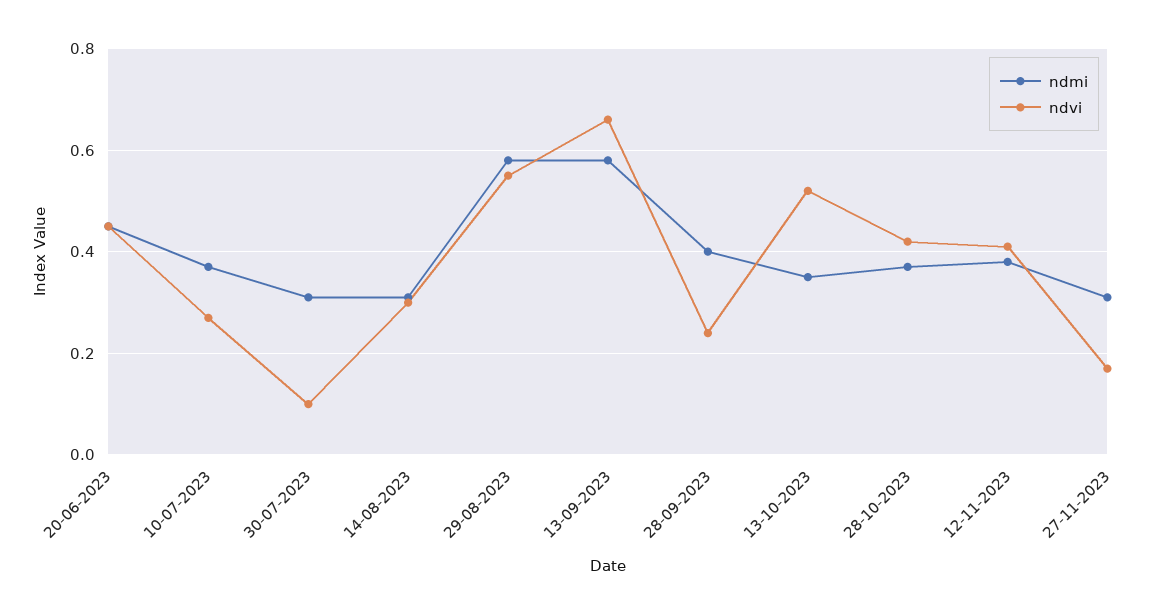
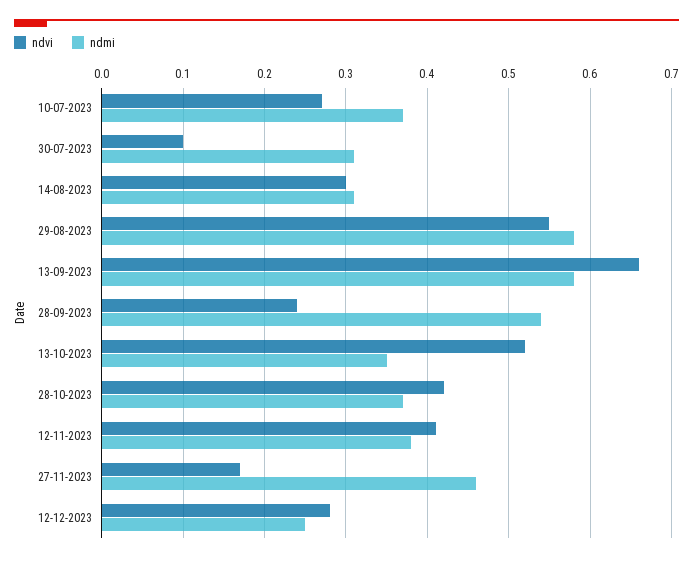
ndmi, 20-06-2023: 0.45 -> none
ndvi, 20-06-2023: 0.45 -> none
ndmi, 28-09-2023: 0.4 -> 0.54
ndmi, 27-11-2023: 0.3 -> 0.46
ndvi, 12-12-2023: none -> 0.28
ndmi, 12-12-2023: none -> 0.25

